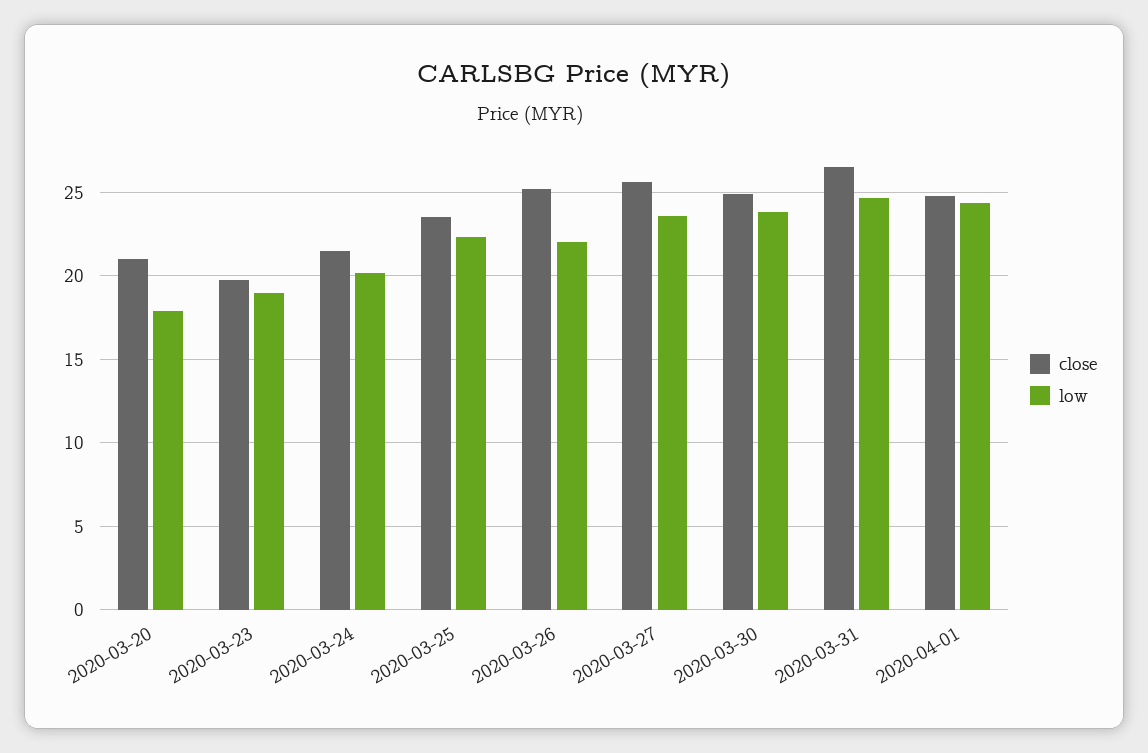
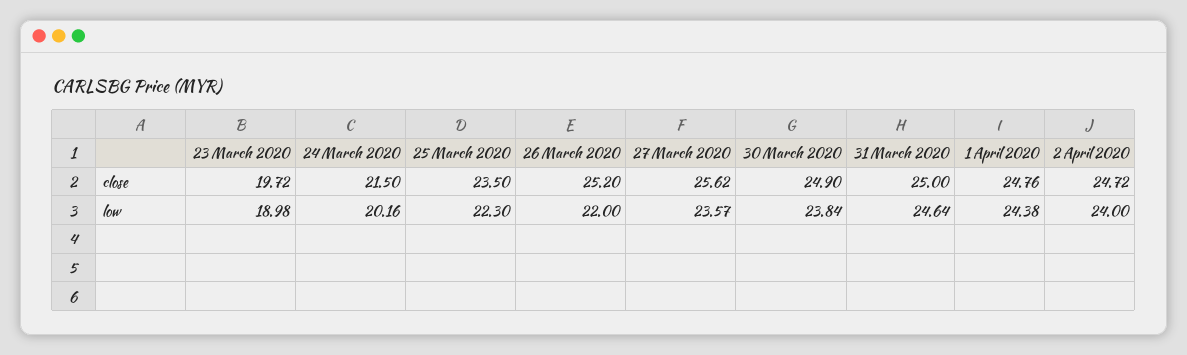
close, 2020-03-20: 21 -> none
low, 2020-03-20: 18 -> none
close, 2020-03-31: 26.5 -> 25
close, 2 April 2020: none -> 24.72
low, 2 April 2020: none -> 24

